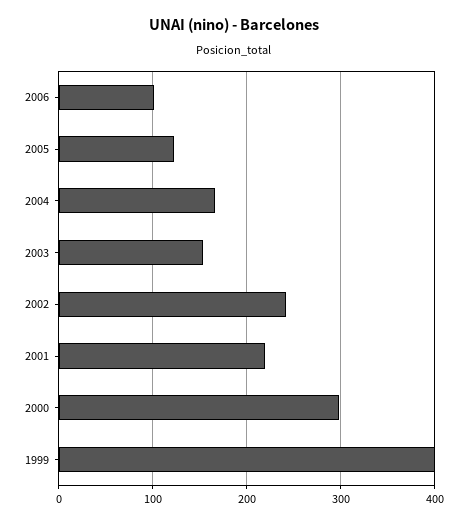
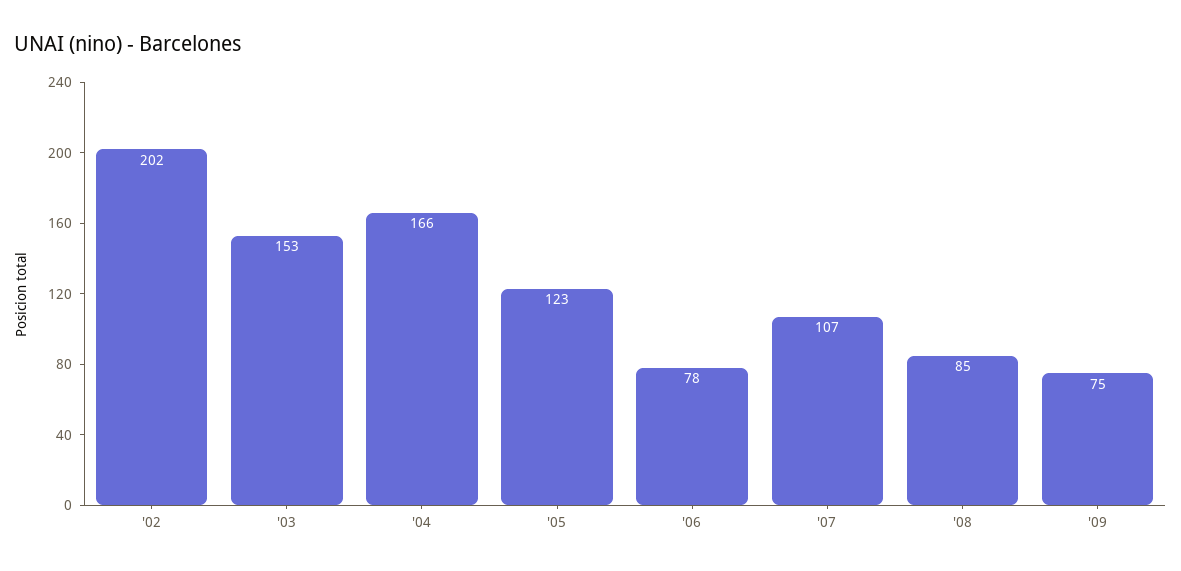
2006: 100 -> 78
2002: 240 -> 202
2001: 220 -> none
2000: 300 -> none
1999: 400 -> none
'07: none -> 107
'08: none -> 85
'09: none -> 75

